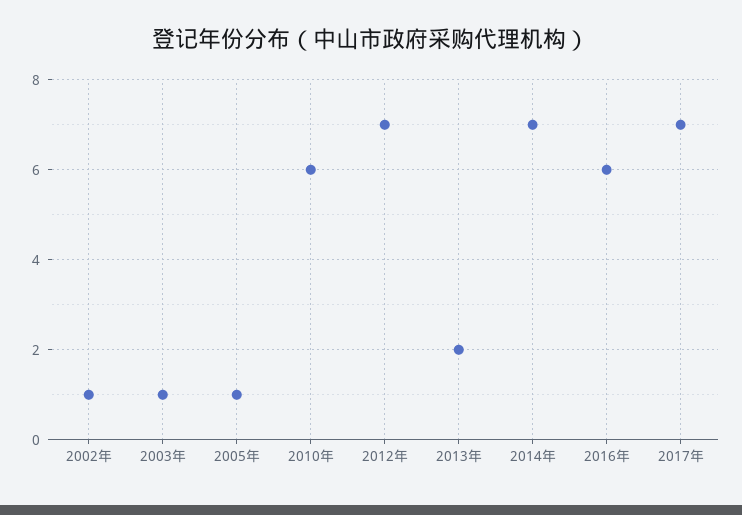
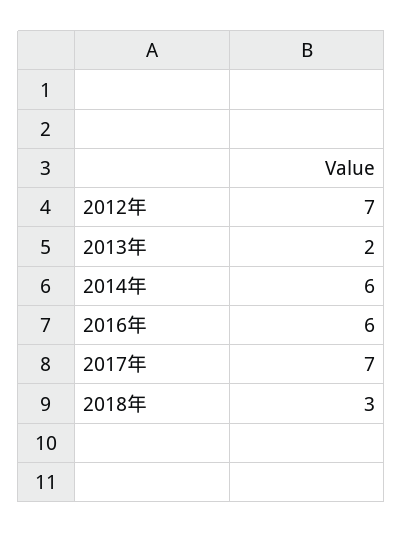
2002年: 1 -> none
2003年: 1 -> none
2005年: 1 -> none
2010年: 6 -> none
2014年: 7 -> 6
2018年: none -> 3

